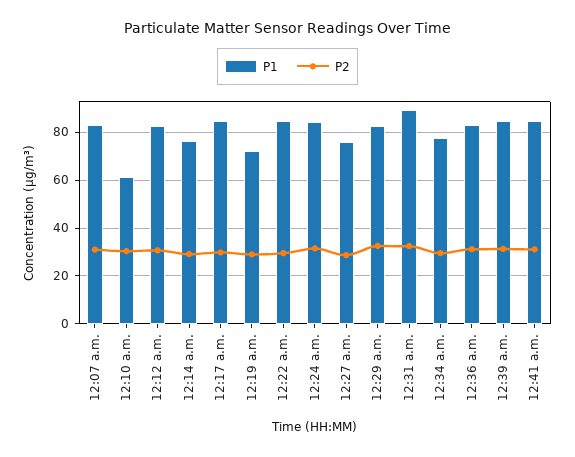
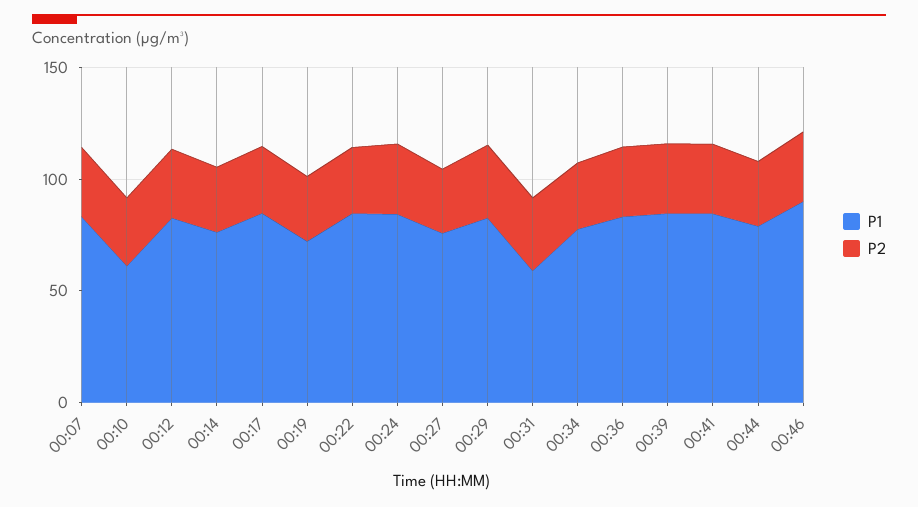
P1, 12:31 a.m.: 90 -> 60
P1, 00:44: none -> 80
P2, 00:44: none -> 30
P1, 00:46: none -> 90
P2, 00:46: none -> 30

